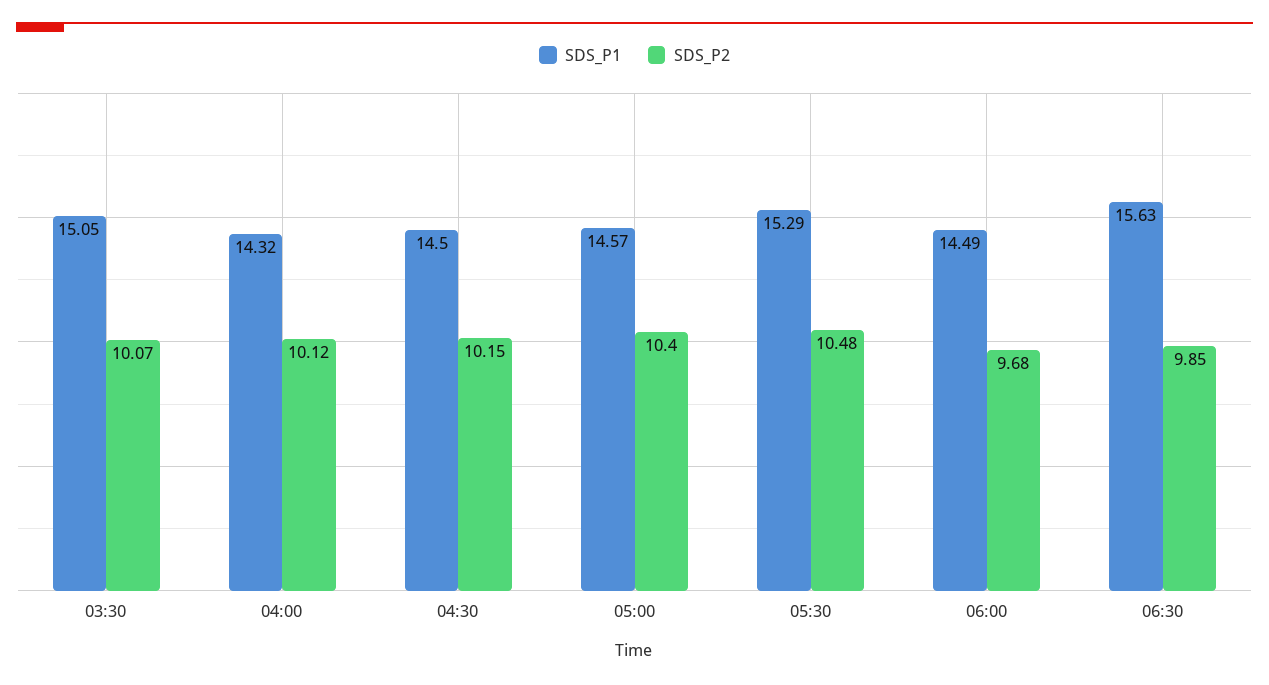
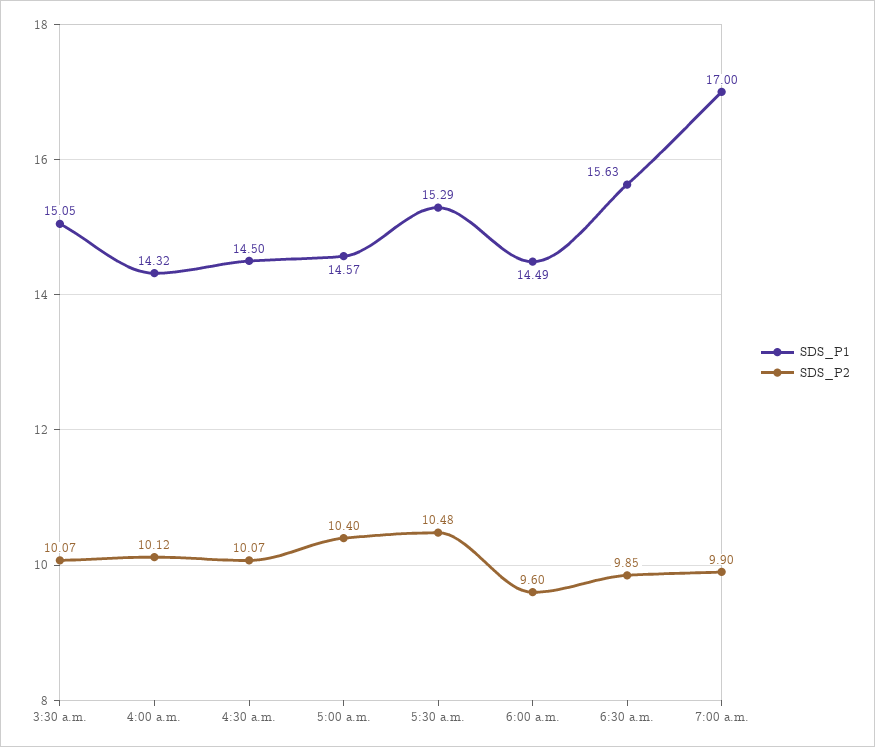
SDS_P2, 04:30: 10.15 -> 10.07
SDS_P2, 06:00: 9.68 -> 9.6
SDS_P1, 7:00 a.m.: none -> 17
SDS_P2, 7:00 a.m.: none -> 9.9

